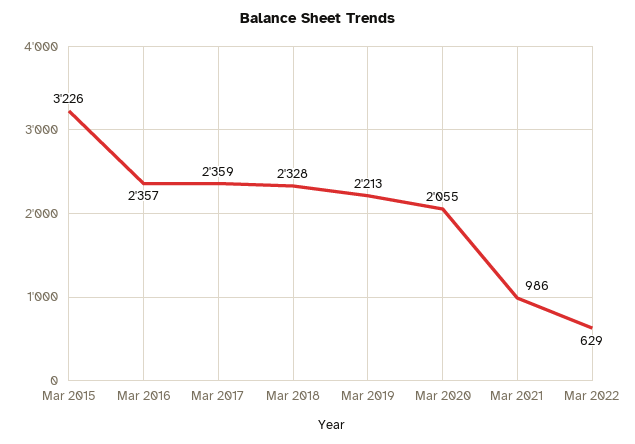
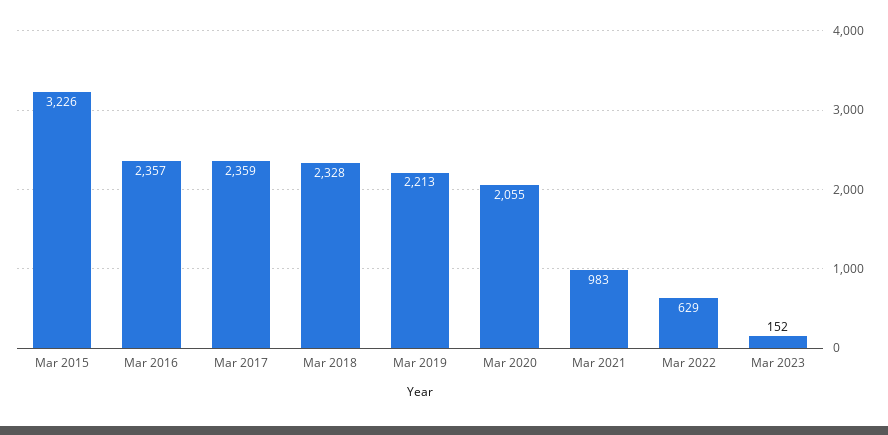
Mar 2021: 986 -> 983
Mar 2023: none -> 152

